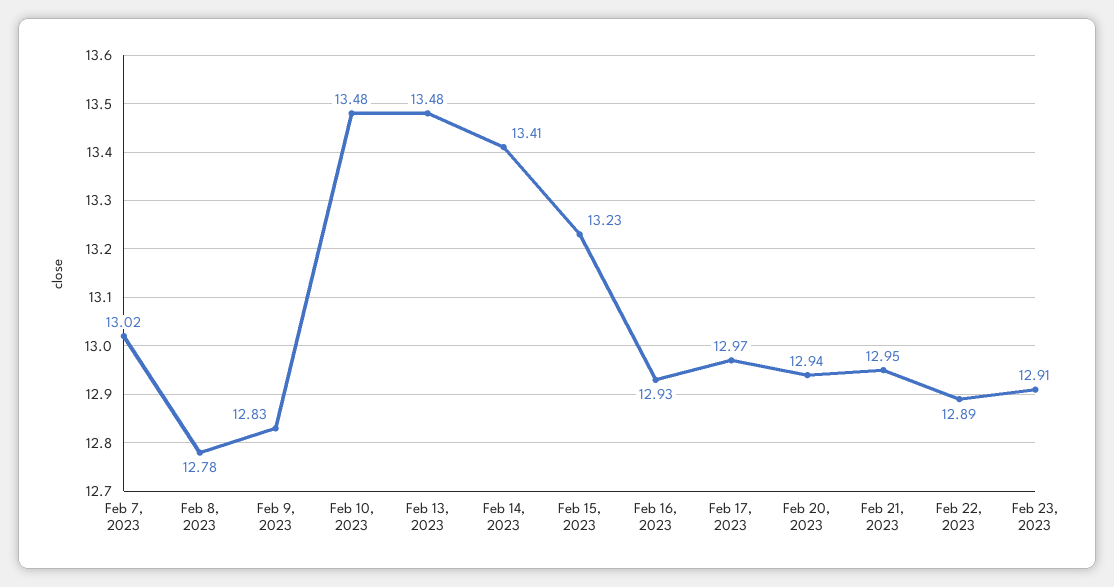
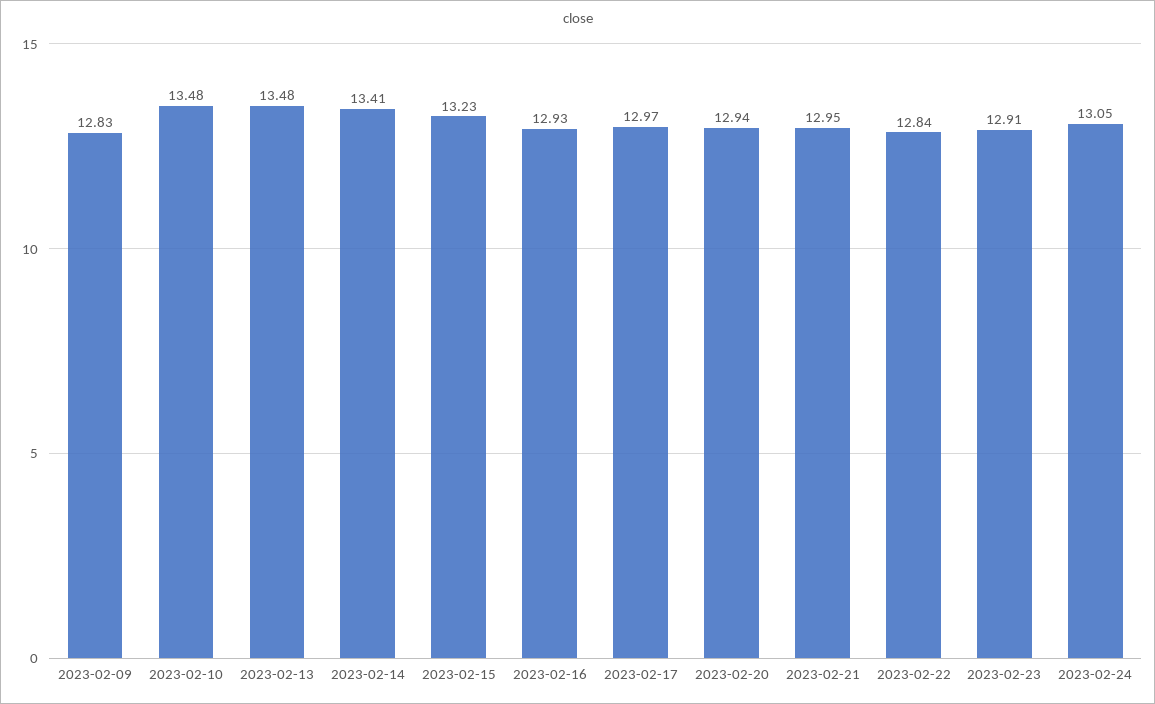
Feb 7, 2023: 13.02 -> none
Feb 8, 2023: 12.78 -> none
Feb 22, 2023: 12.89 -> 12.84
2023-02-24: none -> 13.05

